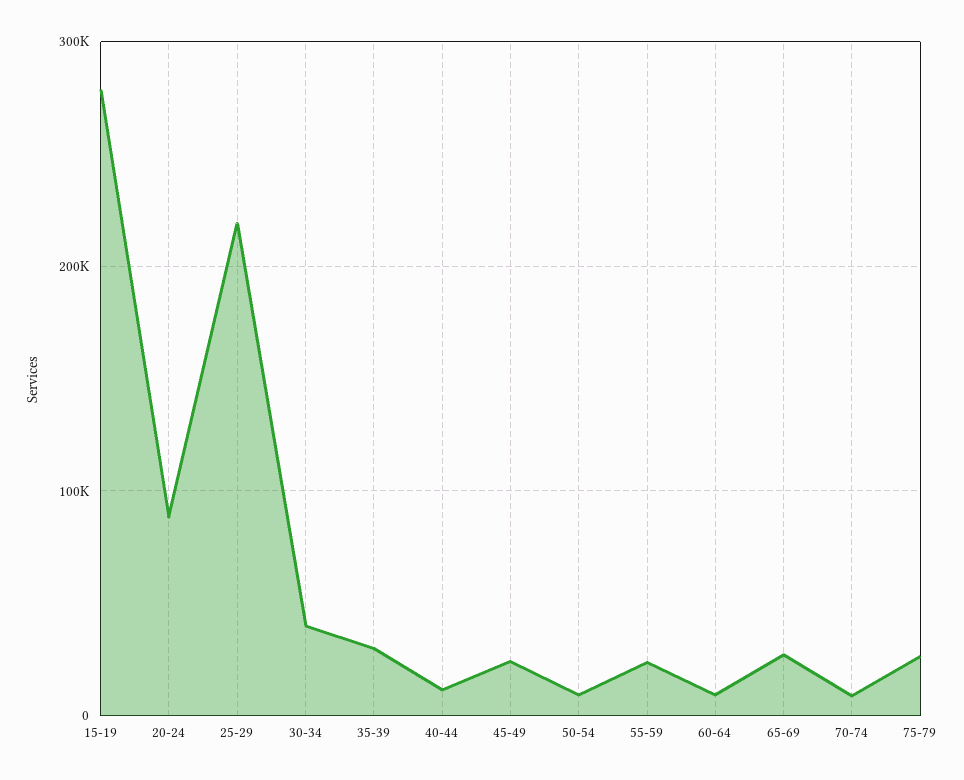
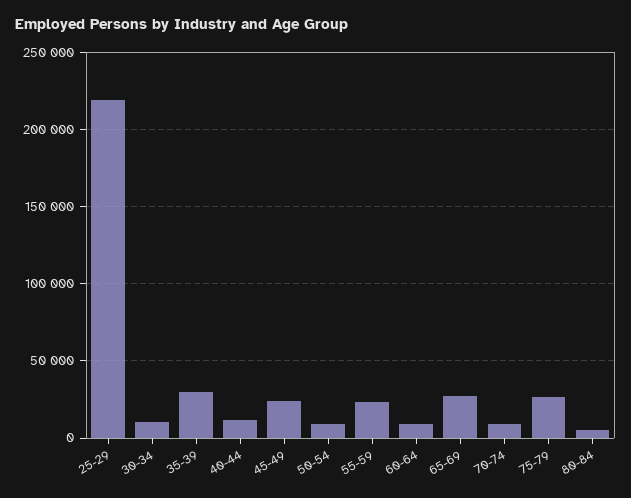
15-19: 280000 -> none
20-24: 90000 -> none
30-34: 40000 -> 10000
80-84: none -> 5000

